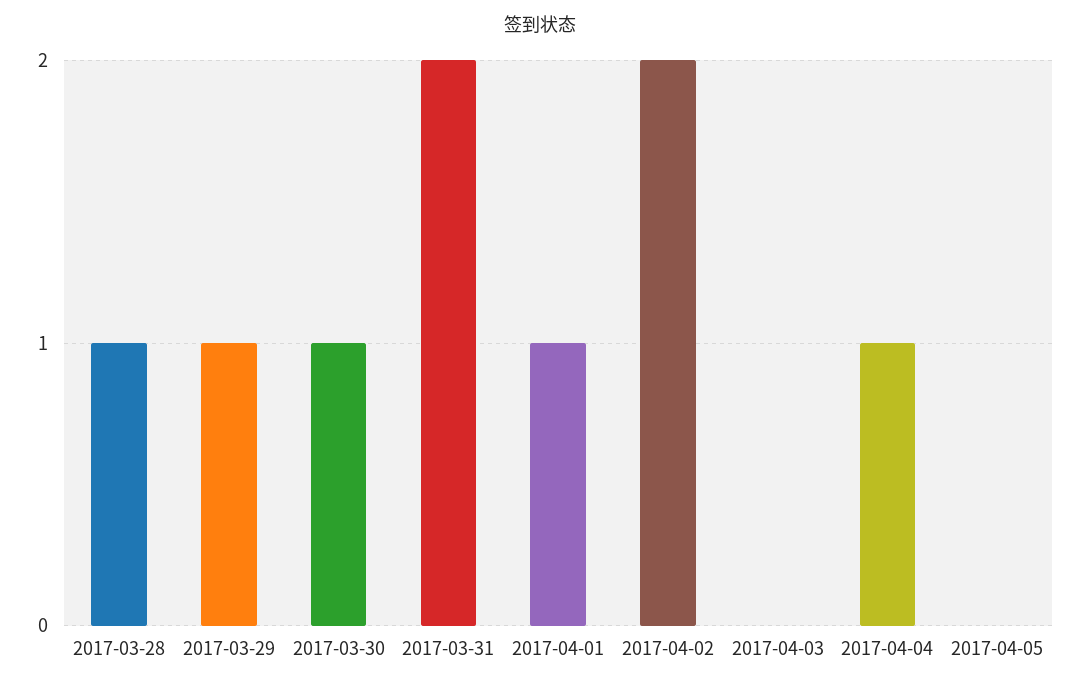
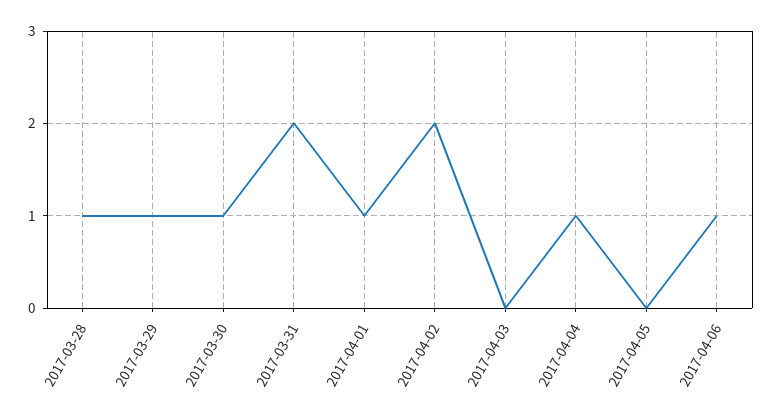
2017-04-06: none -> 1

